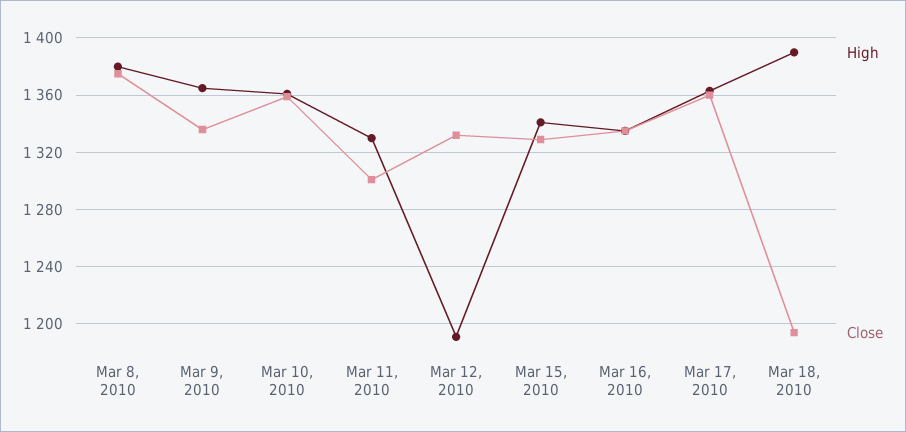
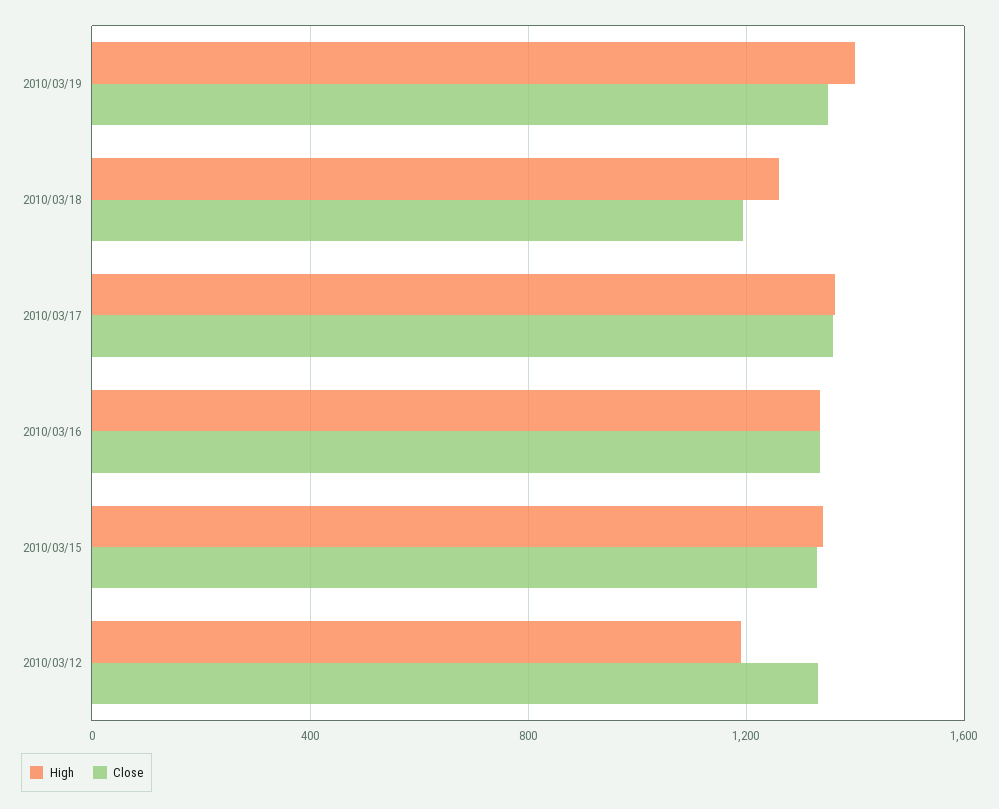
High, Mar 8, 2010: 1380 -> none
Close, Mar 8, 2010: 1375 -> none
High, Mar 9, 2010: 1365 -> none
Close, Mar 9, 2010: 1335 -> none
High, Mar 10, 2010: 1360 -> none
Close, Mar 10, 2010: 1360 -> none
High, Mar 11, 2010: 1330 -> none
Close, Mar 11, 2010: 1300 -> none
High, Mar 18, 2010: 1390 -> 1250
High, 2010/03/19: none -> 1400
Close, 2010/03/19: none -> 1350

